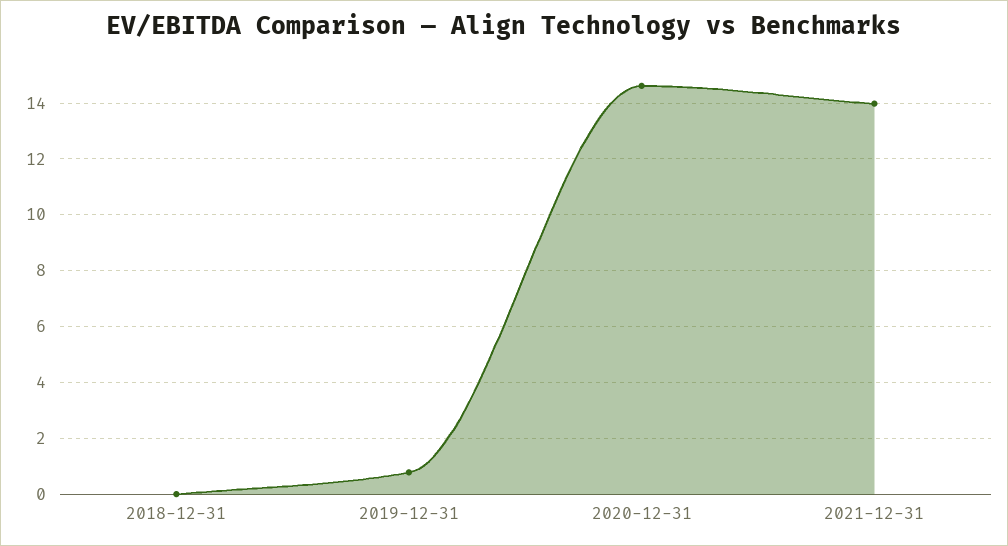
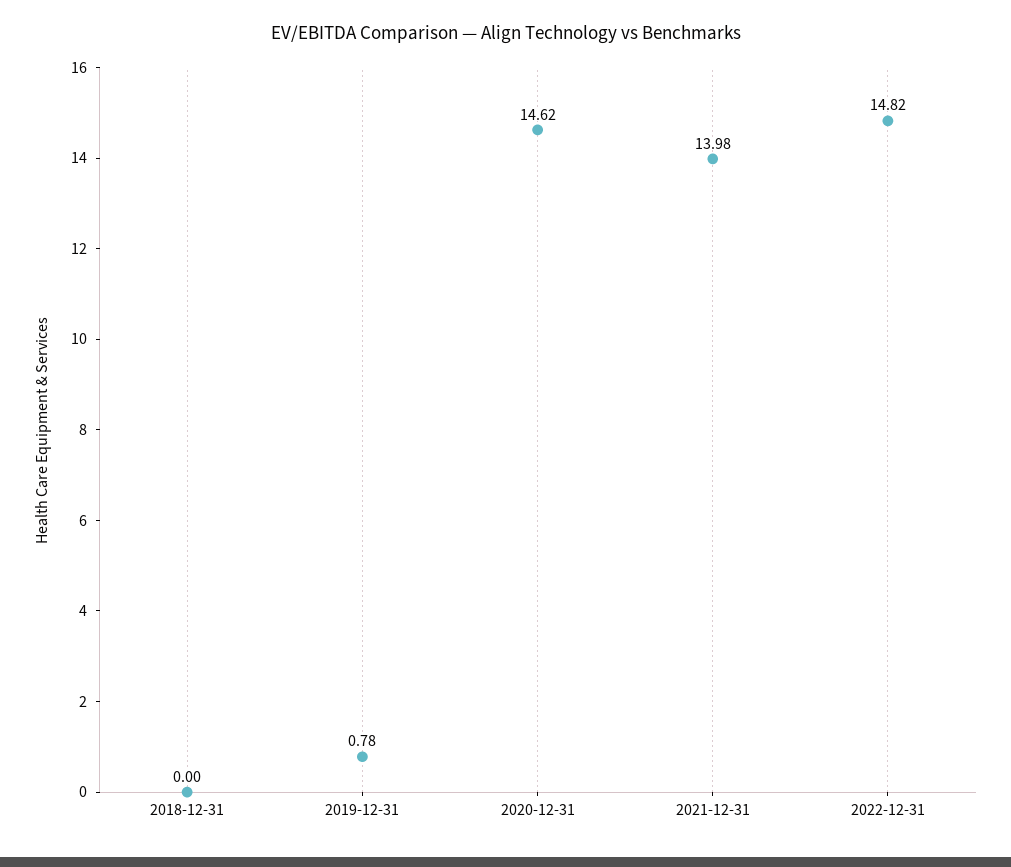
2022-12-31: none -> 14.82

